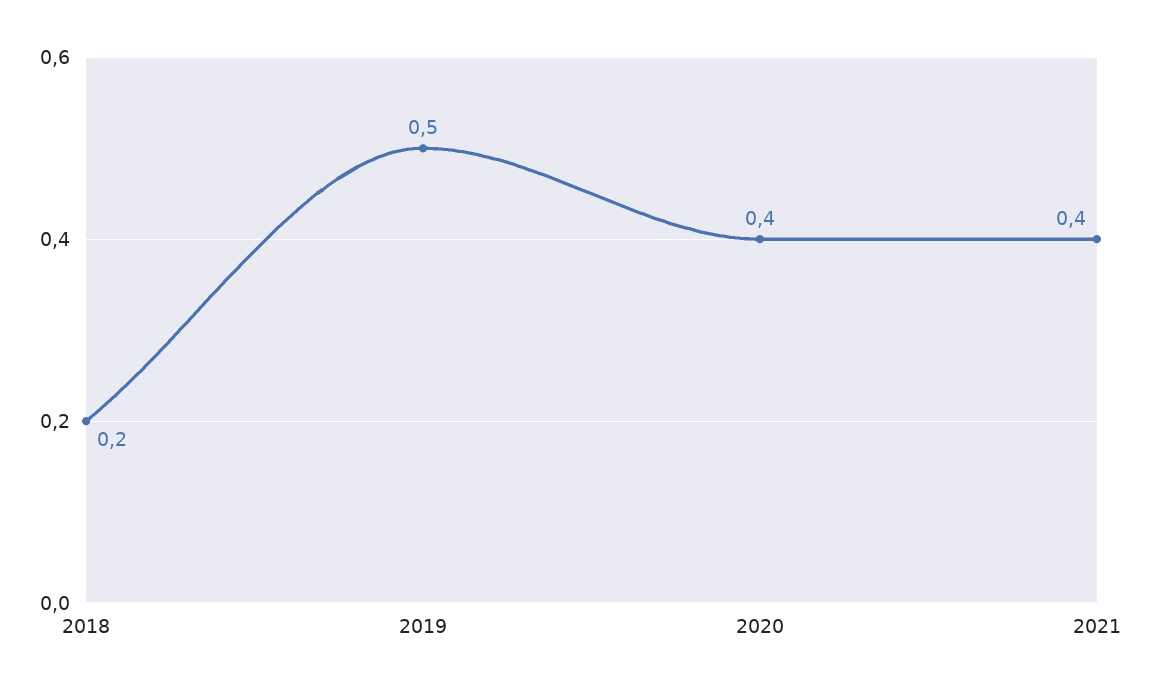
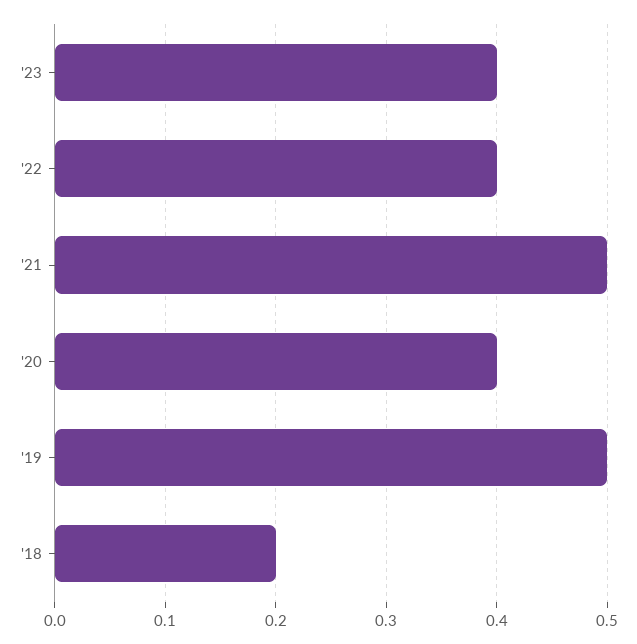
2021: 0.4 -> 0.5
'23: none -> 0.4
'22: none -> 0.4

